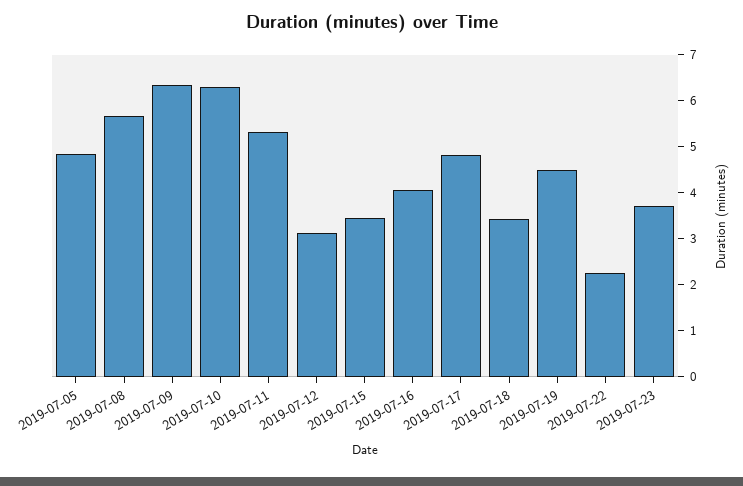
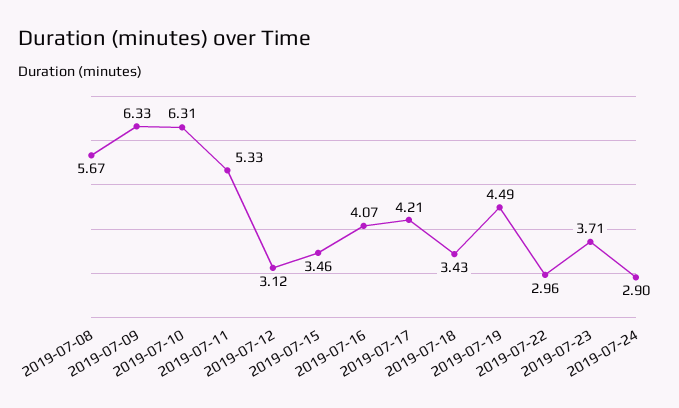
2019-07-05: 4.8 -> none
2019-07-17: 4.8 -> 4.21
2019-07-22: 2.2 -> 2.96
2019-07-24: none -> 2.9

